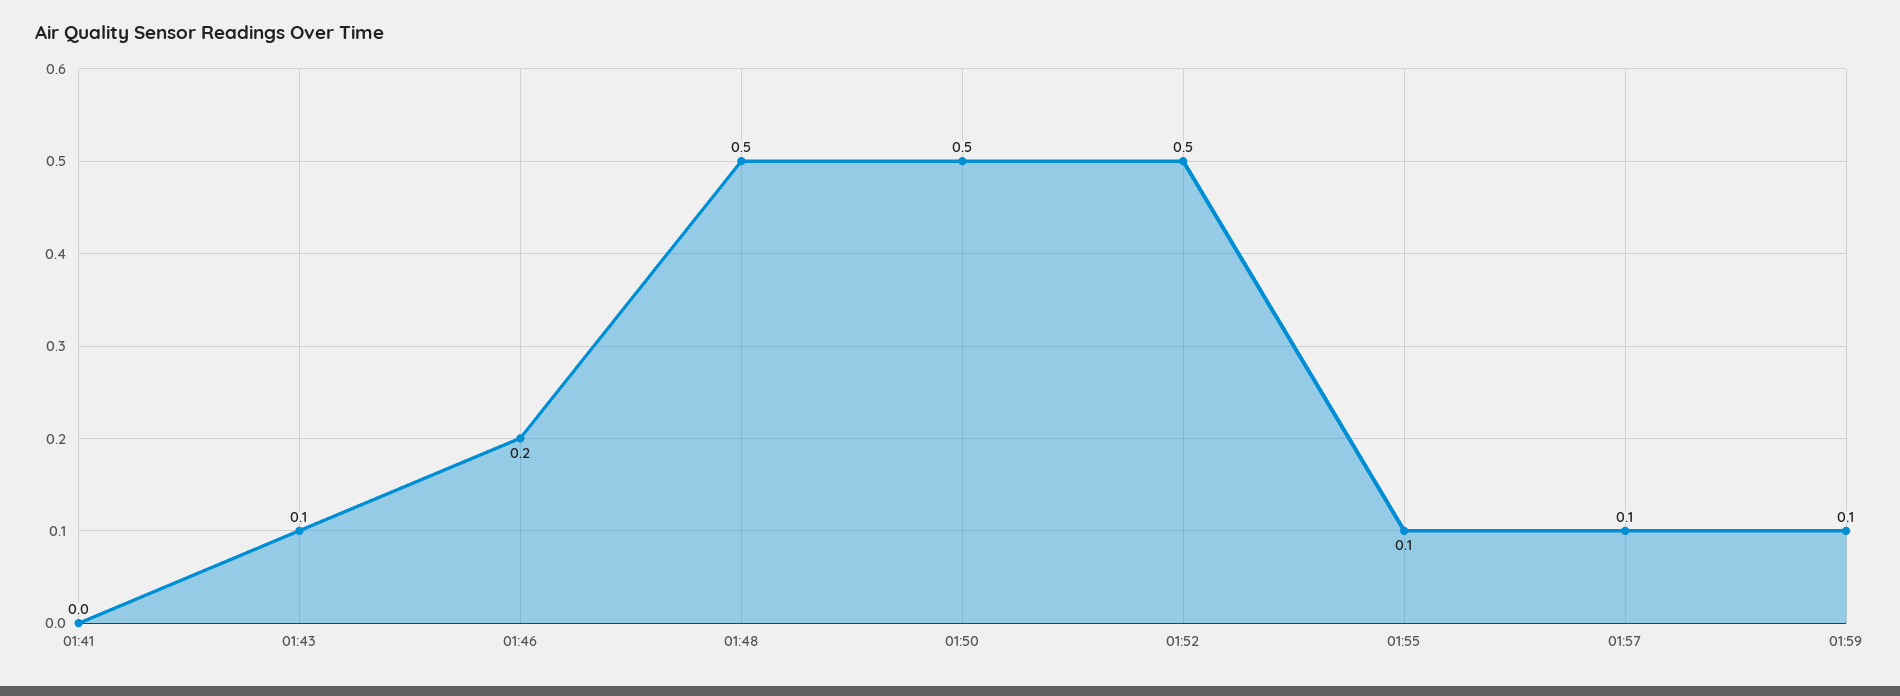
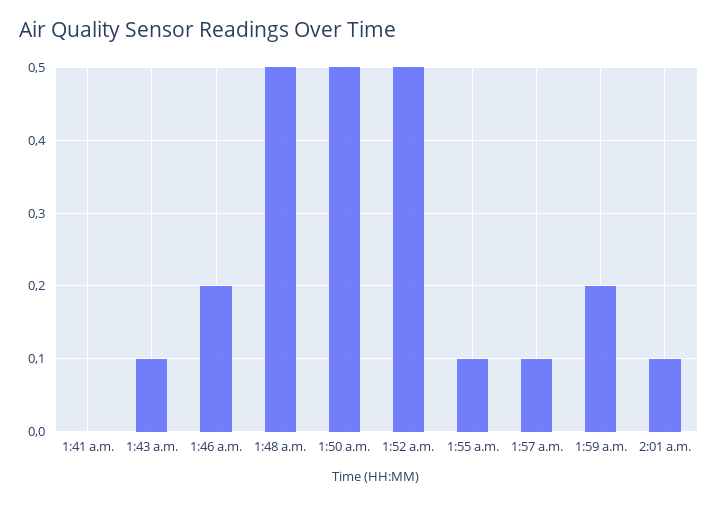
01:59: 0.1 -> 0.2
2:01 a.m.: none -> 0.1

